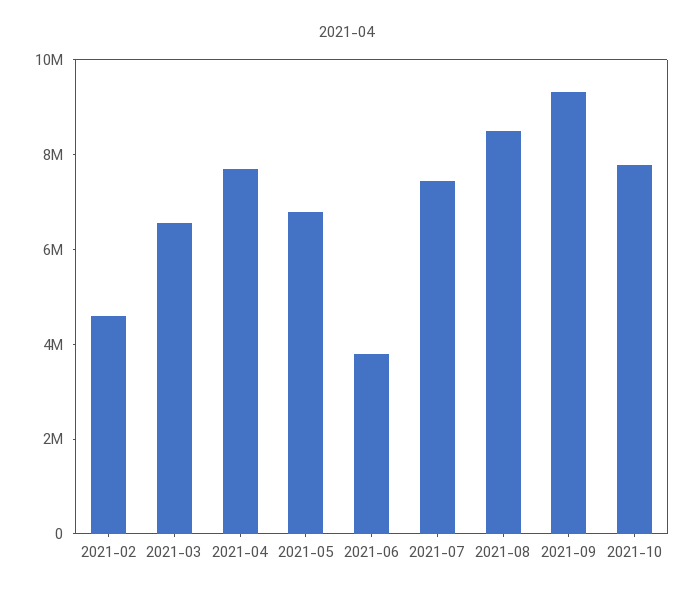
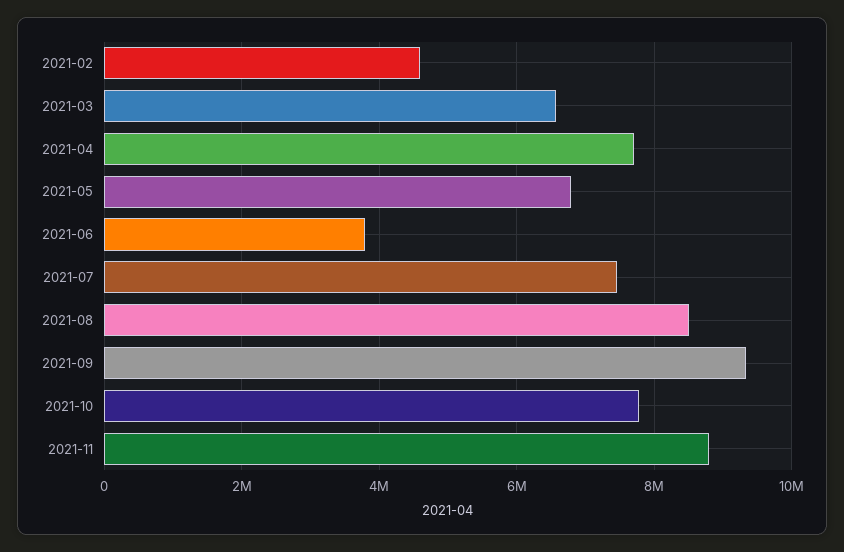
2021-11: none -> 8800000

